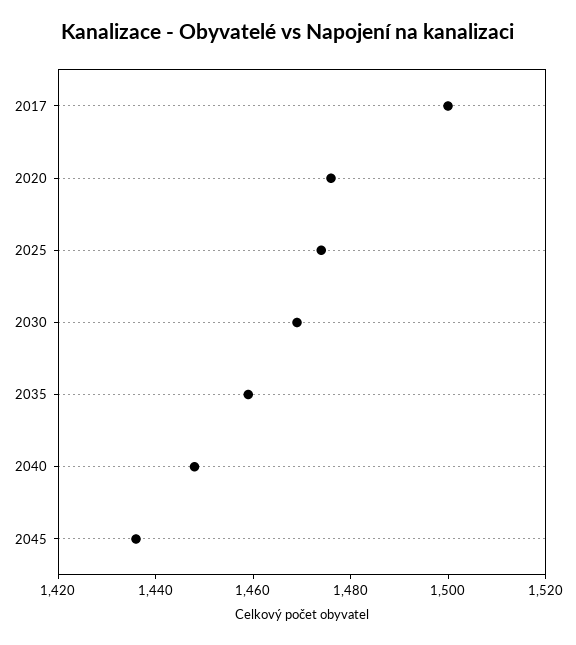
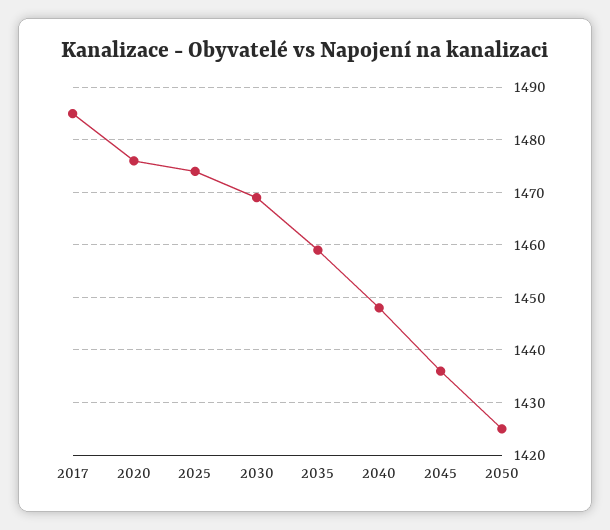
2017: 1500 -> 1485
2050: none -> 1425

